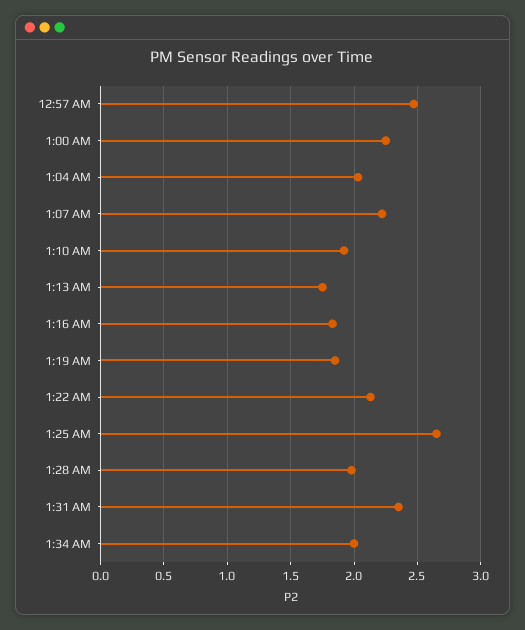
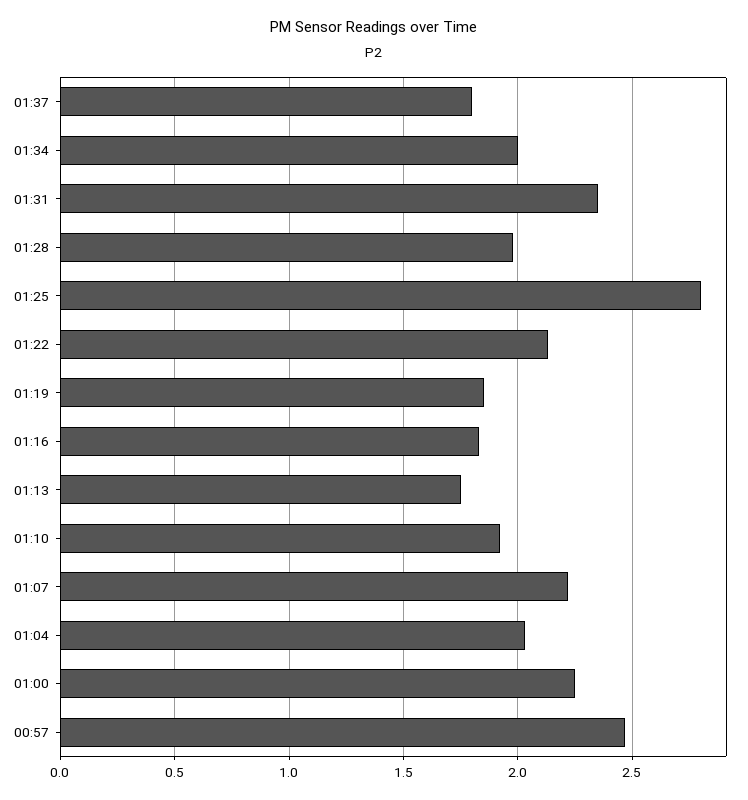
1:25 AM: 2.65 -> 2.8
01:37: none -> 1.8

